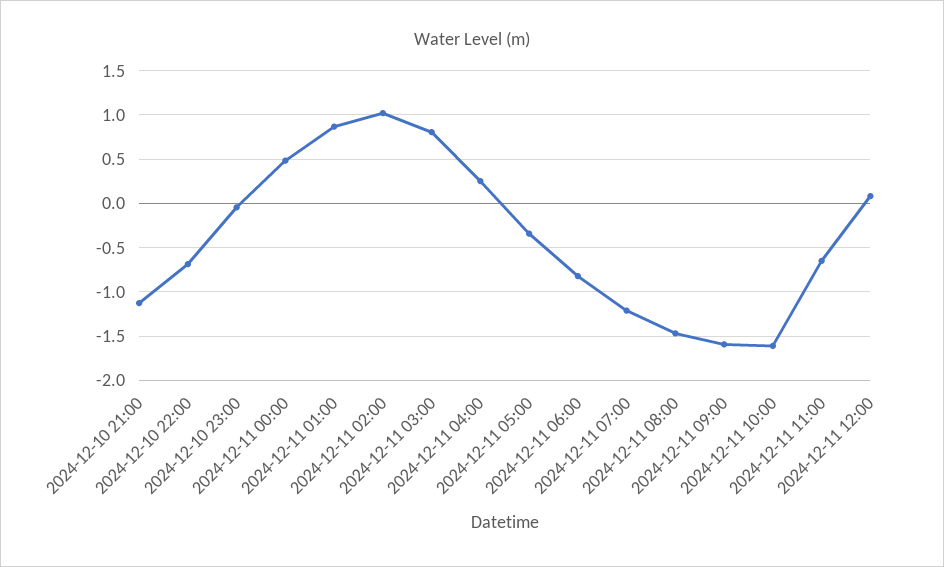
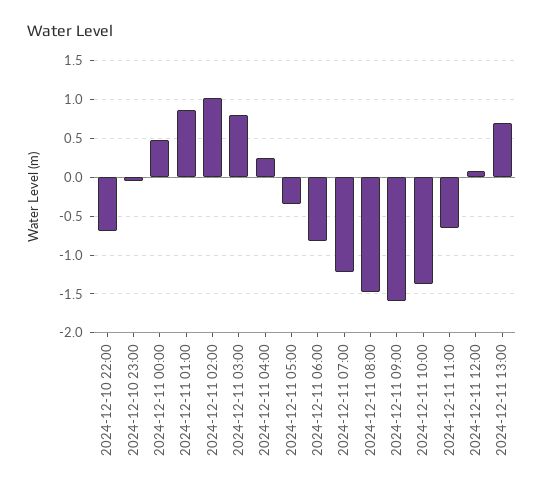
2024-12-10 21:00: -1.1 -> none
2024-12-11 10:00: -1.6 -> -1.4
2024-12-11 13:00: none -> 0.7

